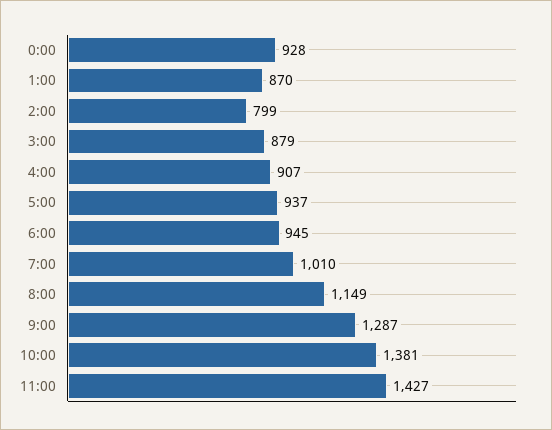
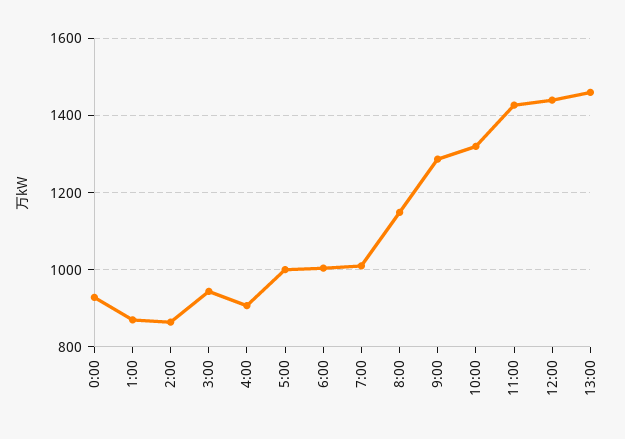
2:00: 799 -> 860
3:00: 879 -> 940
5:00: 937 -> 1000
6:00: 945 -> 1000
10:00: 1381 -> 1320
12:00: none -> 1440
13:00: none -> 1460

